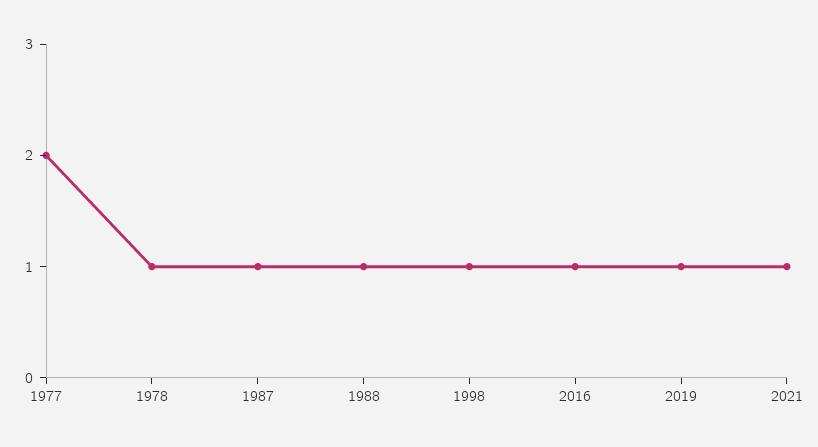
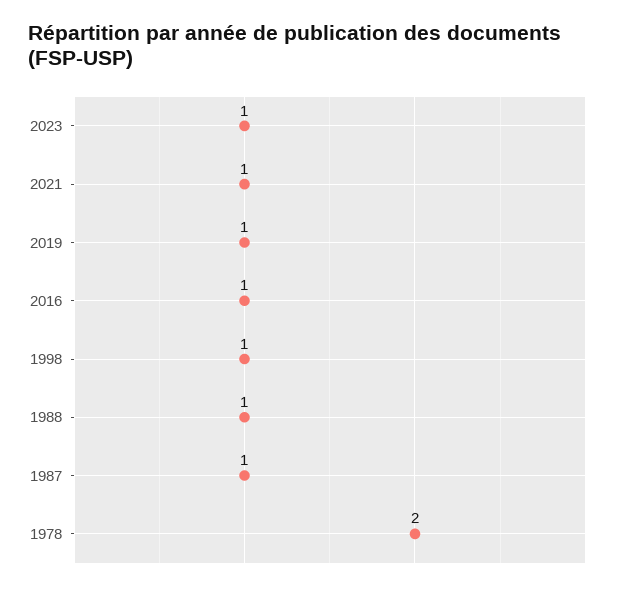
1977: 2 -> none
1978: 1 -> 2
2023: none -> 1

